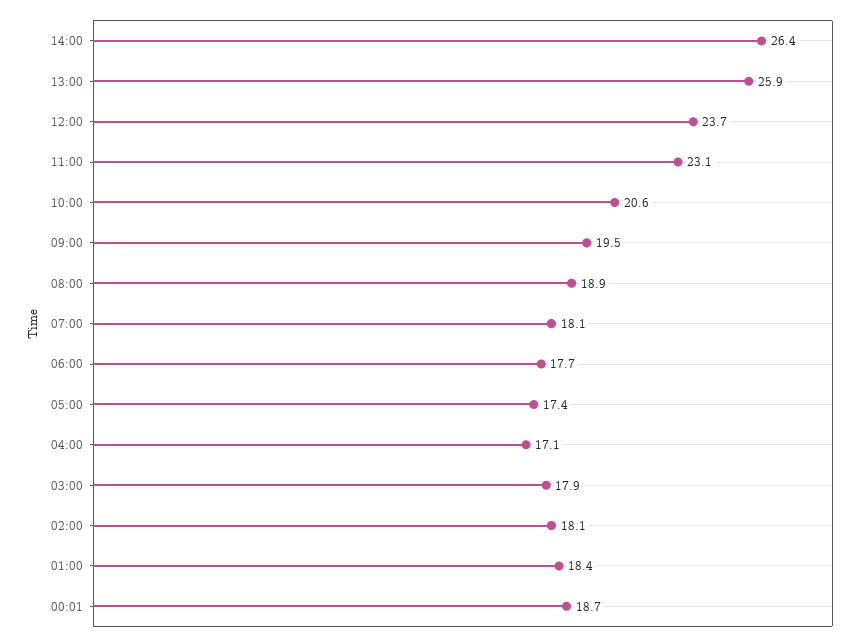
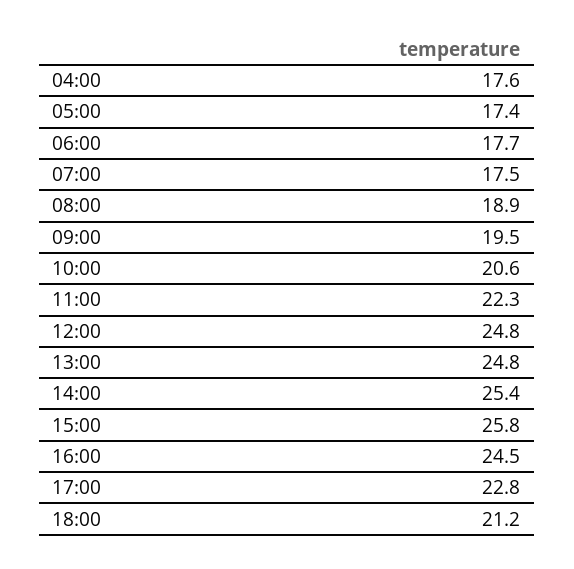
14:00: 26.4 -> 25.4
13:00: 25.9 -> 24.8
12:00: 23.7 -> 24.8
11:00: 23.1 -> 22.3
07:00: 18.1 -> 17.5
04:00: 17.1 -> 17.6
03:00: 17.9 -> none
02:00: 18.1 -> none
01:00: 18.4 -> none
00:01: 18.7 -> none
15:00: none -> 25.8
16:00: none -> 24.5
17:00: none -> 22.8
18:00: none -> 21.2

